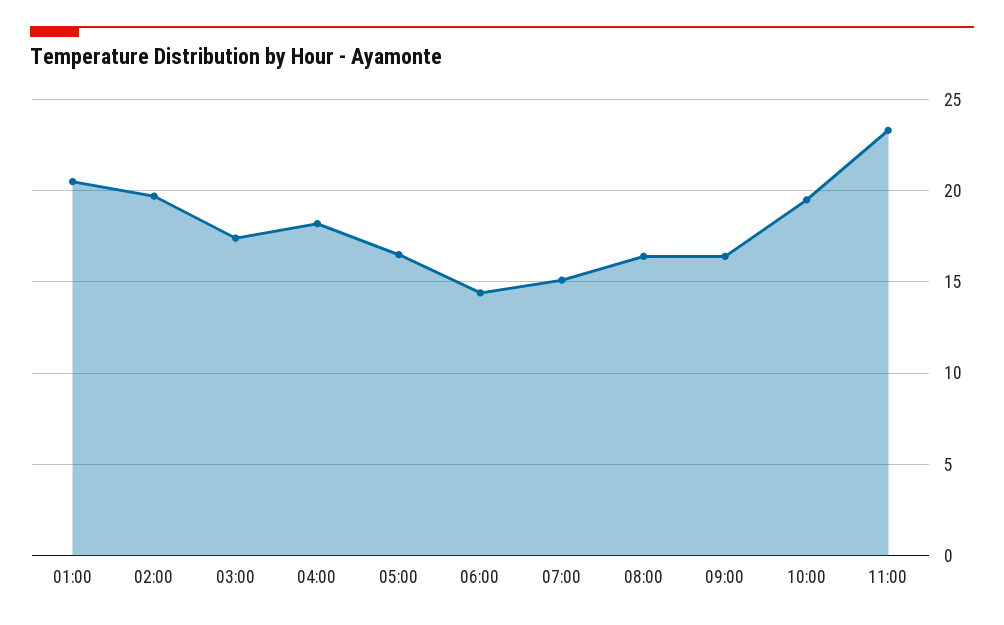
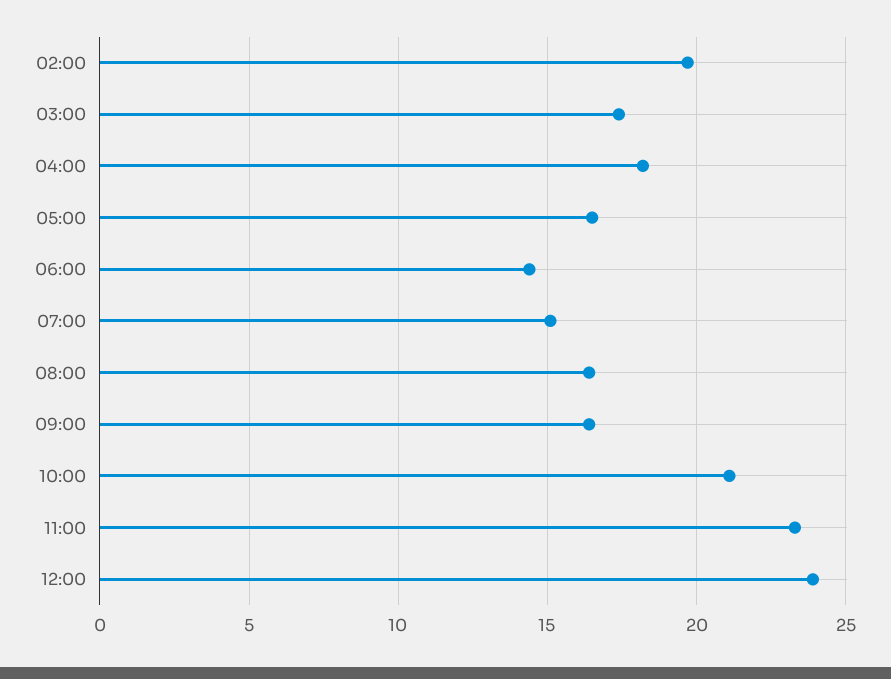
01:00: 20.5 -> none
10:00: 19.5 -> 21
12:00: none -> 24

